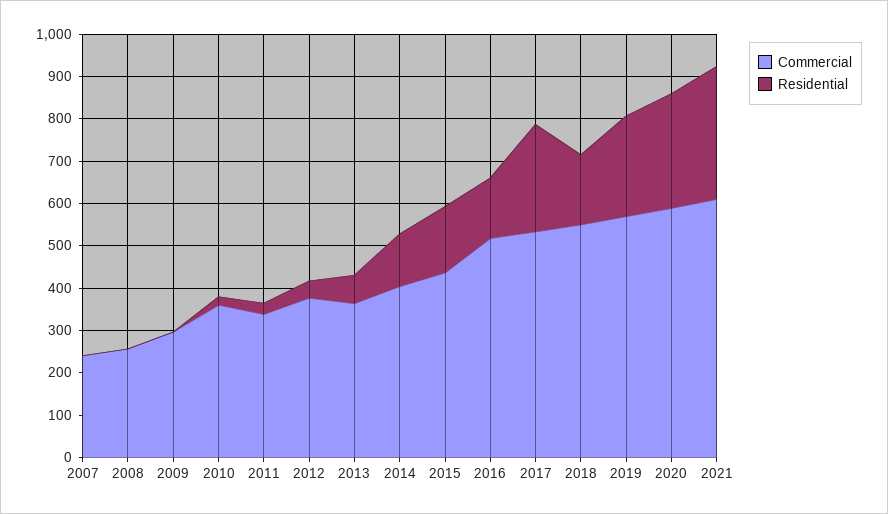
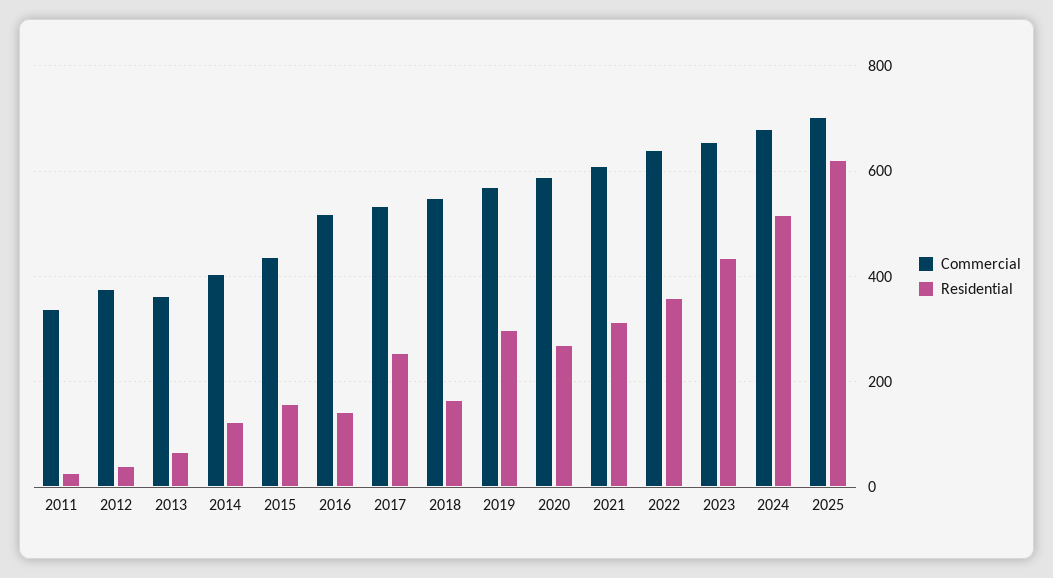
Commercial, 2007: 240 -> none
Residential, 2007: 0 -> none
Commercial, 2008: 260 -> none
Residential, 2008: 0 -> none
Commercial, 2009: 300 -> none
Residential, 2009: 0 -> none
Commercial, 2010: 360 -> none
Residential, 2010: 20 -> none
Residential, 2019: 240 -> 300
Commercial, 2022: none -> 640
Residential, 2022: none -> 360
Commercial, 2023: none -> 660
Residential, 2023: none -> 440
Commercial, 2024: none -> 680
Residential, 2024: none -> 520
Commercial, 2025: none -> 700
Residential, 2025: none -> 620

